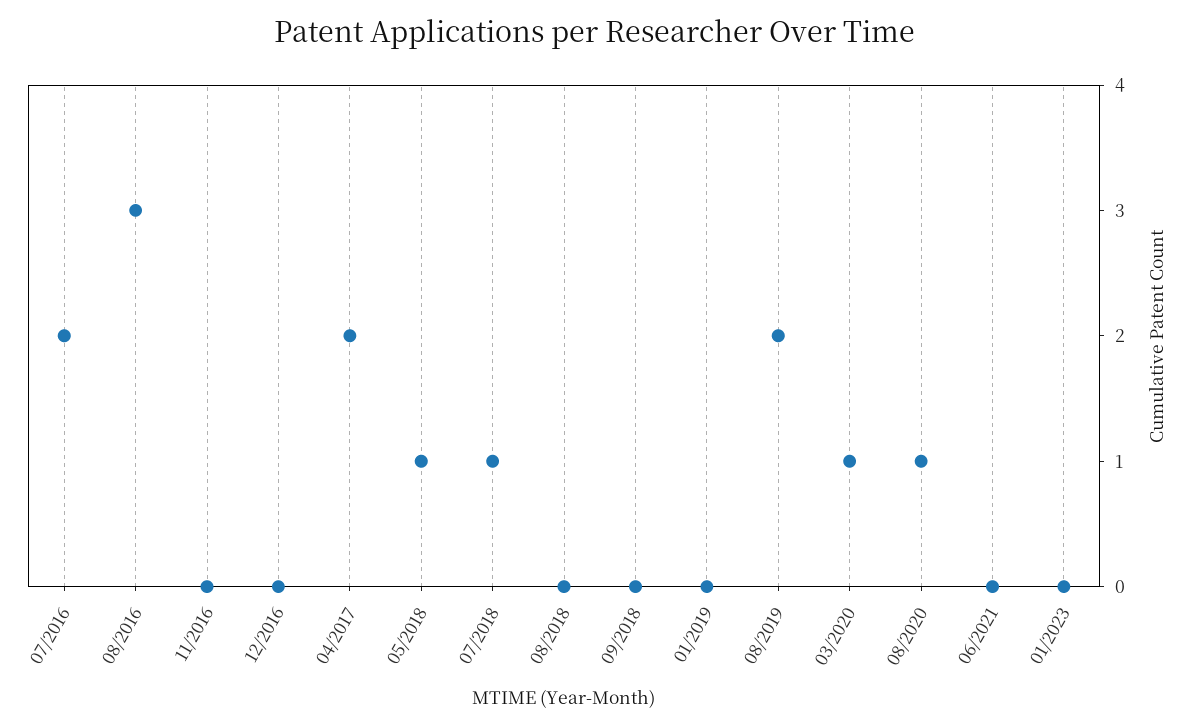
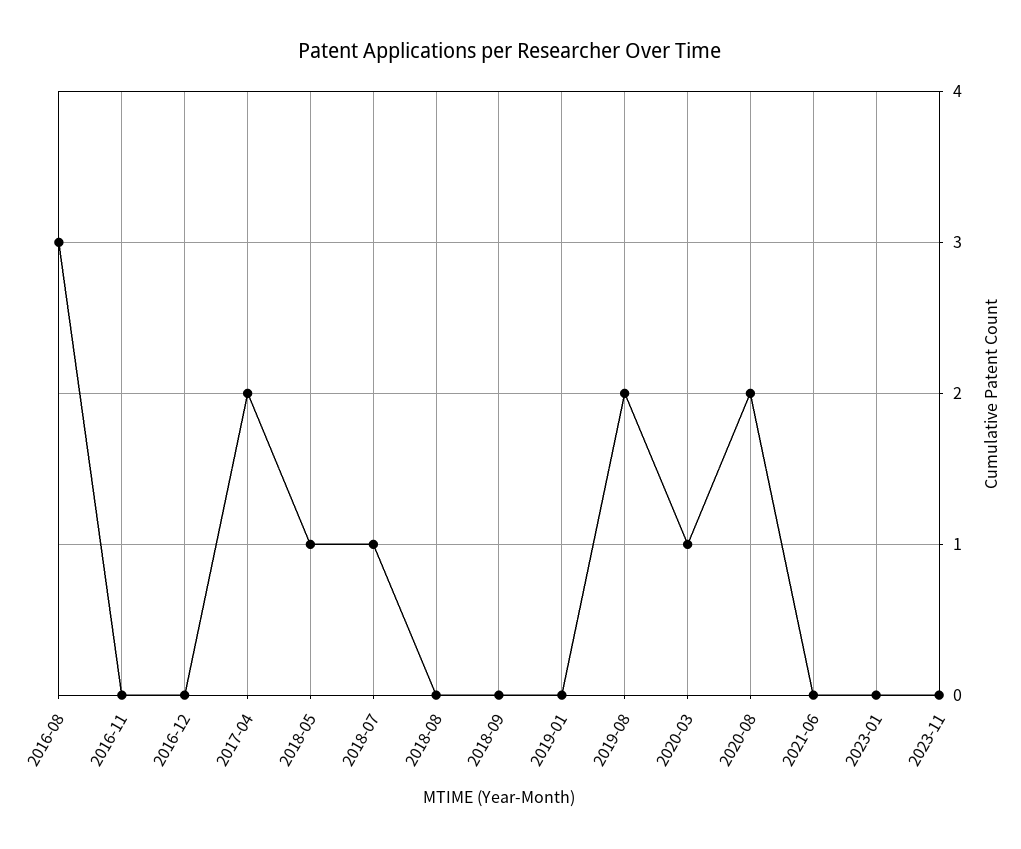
07/2016: 2 -> none
08/2020: 1 -> 2
2023-11: none -> 0

